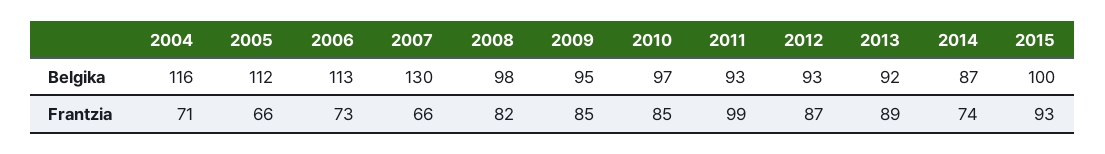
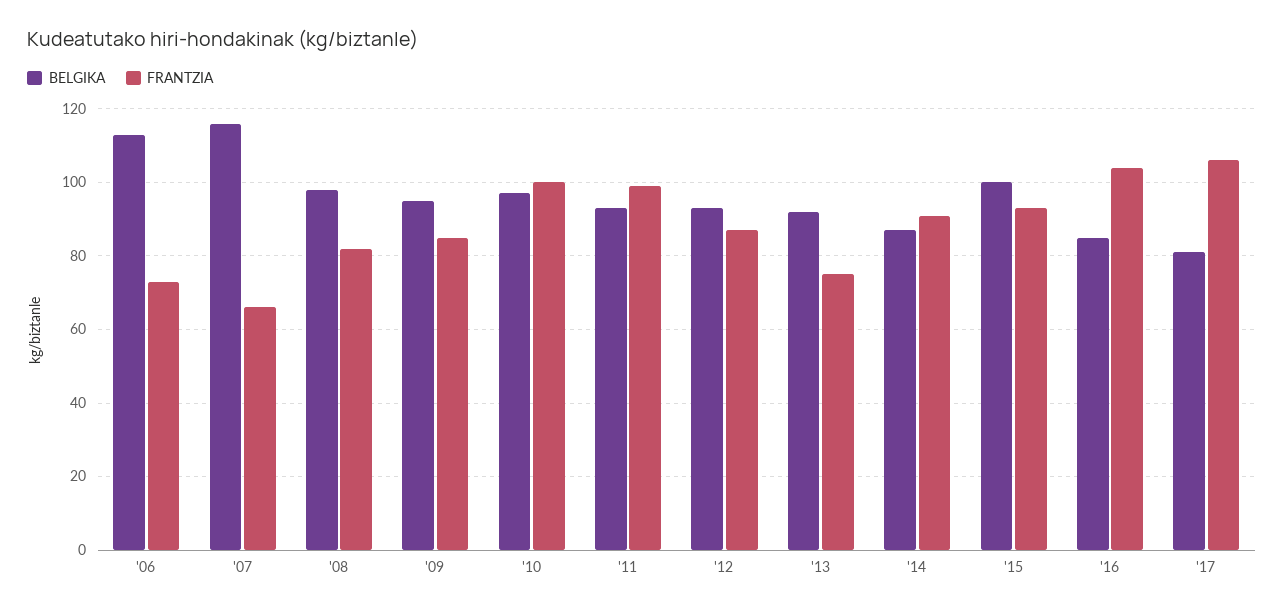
Belgika, 2004: 116 -> none
Belgika, 2005: 112 -> none
Belgika, 2007: 130 -> 115
Frantzia, 2004: 71 -> none
Frantzia, 2005: 66 -> none
Frantzia, 2010: 85 -> 100
Frantzia, 2013: 89 -> 75
Frantzia, 2014: 74 -> 90
Belgika, '16: none -> 85
Frantzia, '16: none -> 105
Belgika, '17: none -> 80
Frantzia, '17: none -> 105

